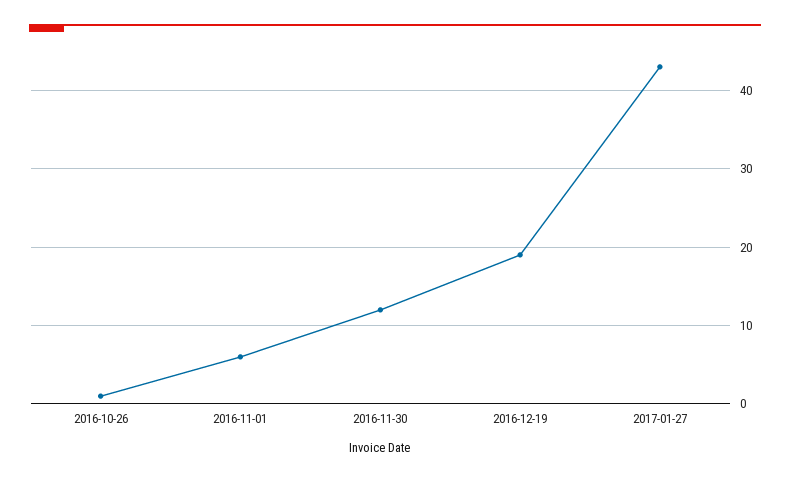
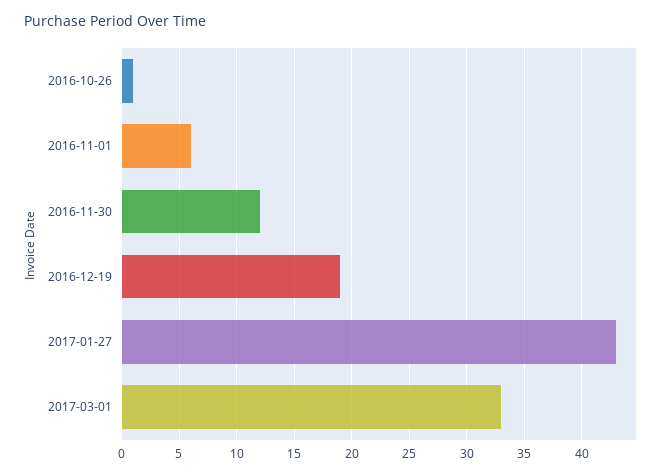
2017-03-01: none -> 33

